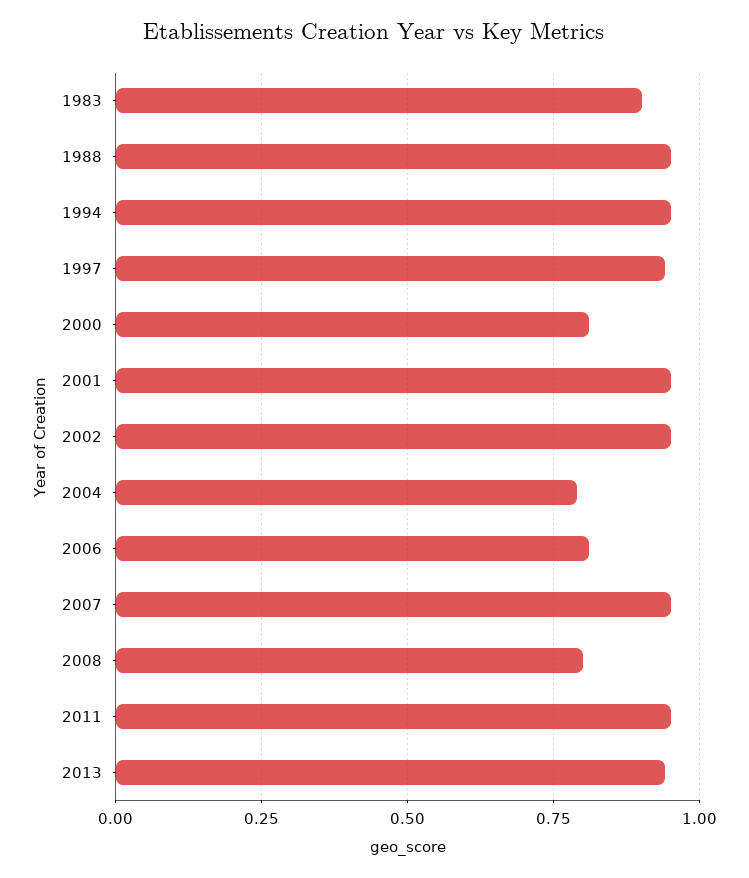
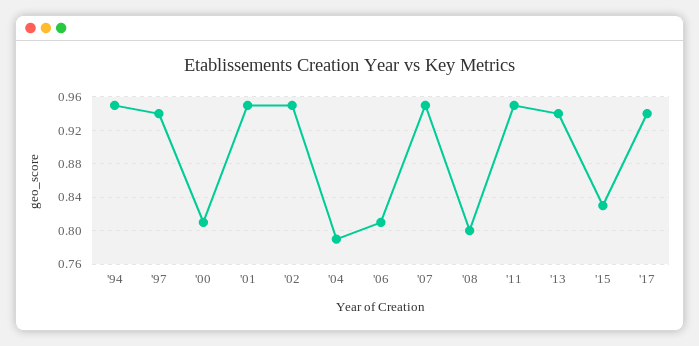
1983: 0.9 -> none
1988: 0.95 -> none
'15: none -> 0.83
'17: none -> 0.94

